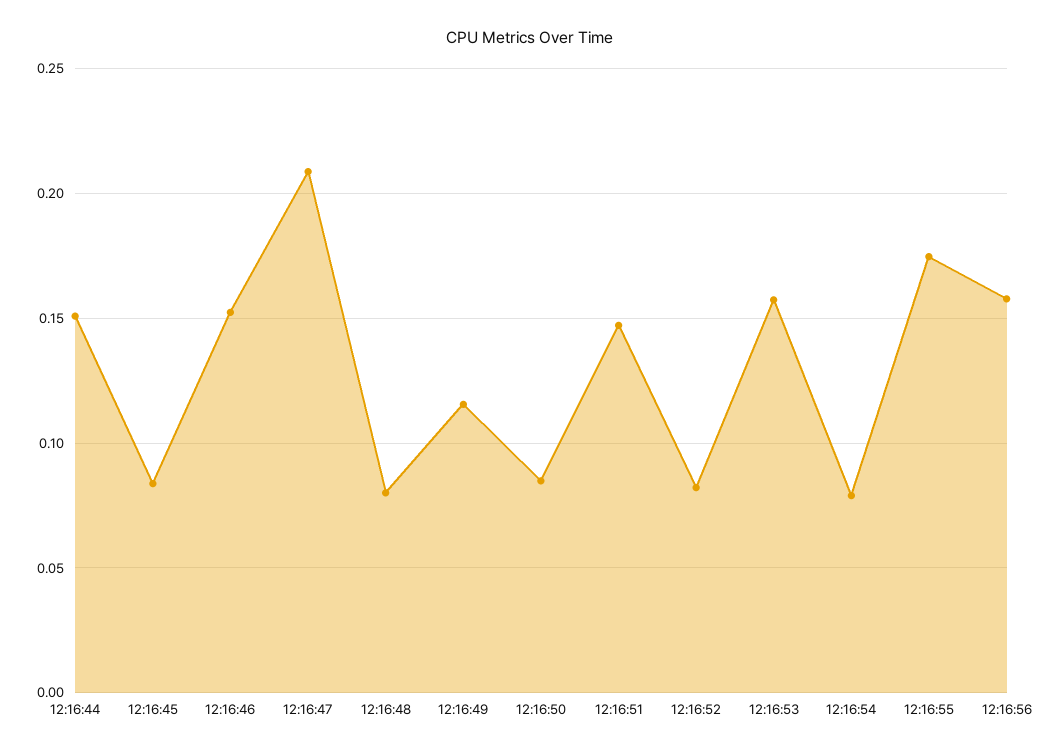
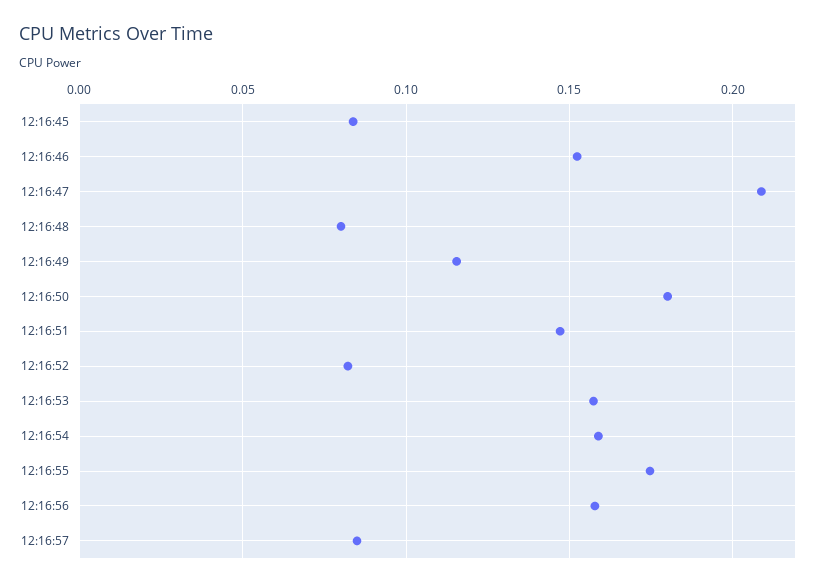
12:16:44: 0.15 -> none
12:16:50: 0.085 -> 0.18
12:16:54: 0.08 -> 0.16
12:16:57: none -> 0.085

